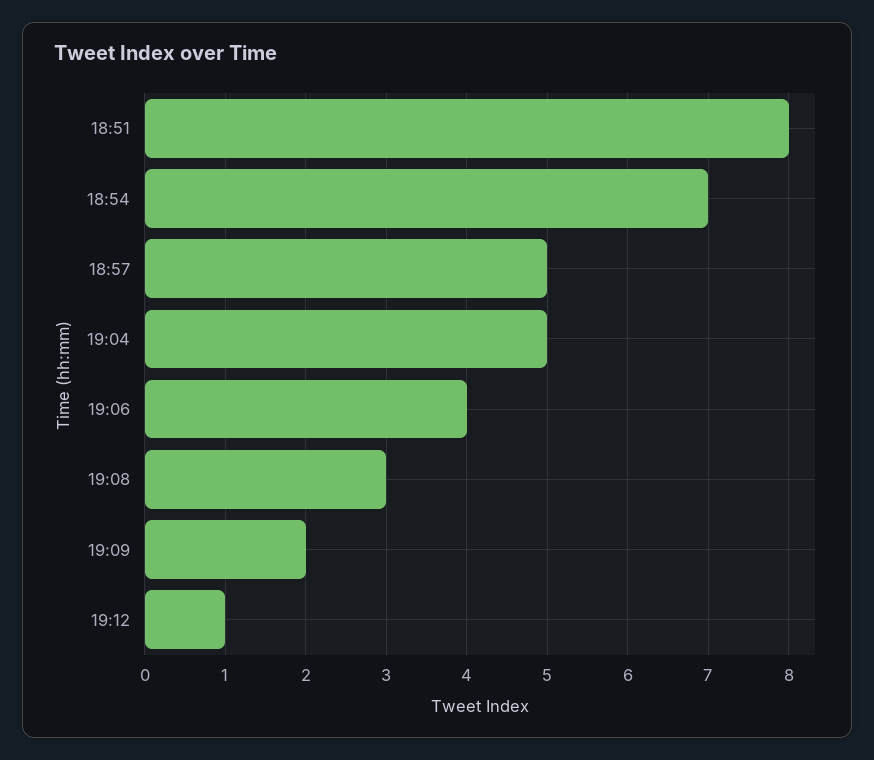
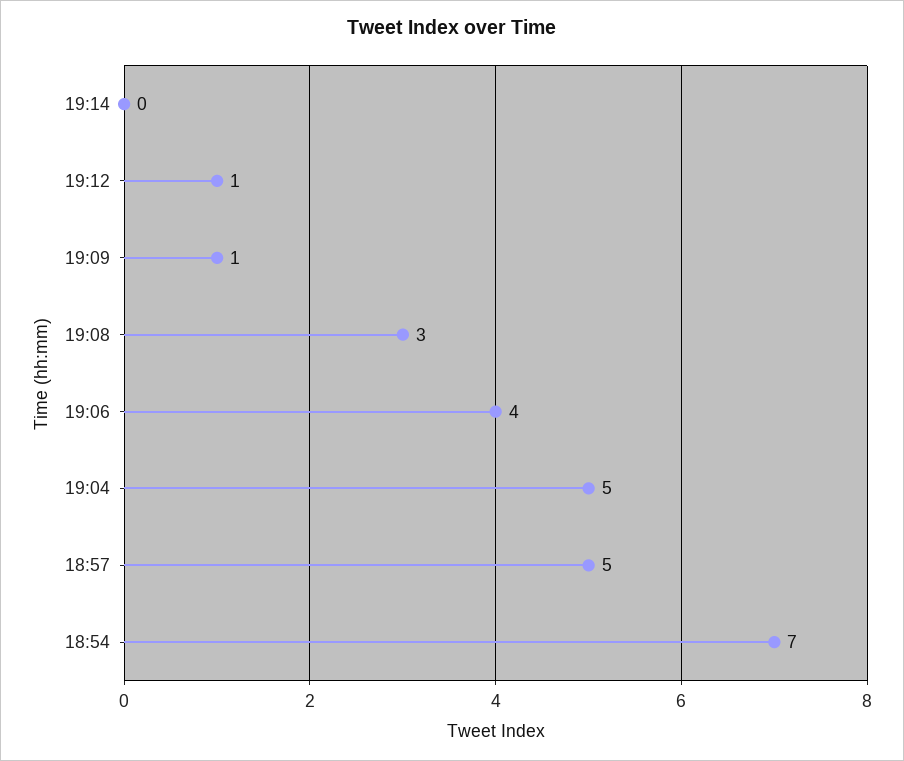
18:51: 8 -> none
19:09: 2 -> 1
19:14: none -> 0

